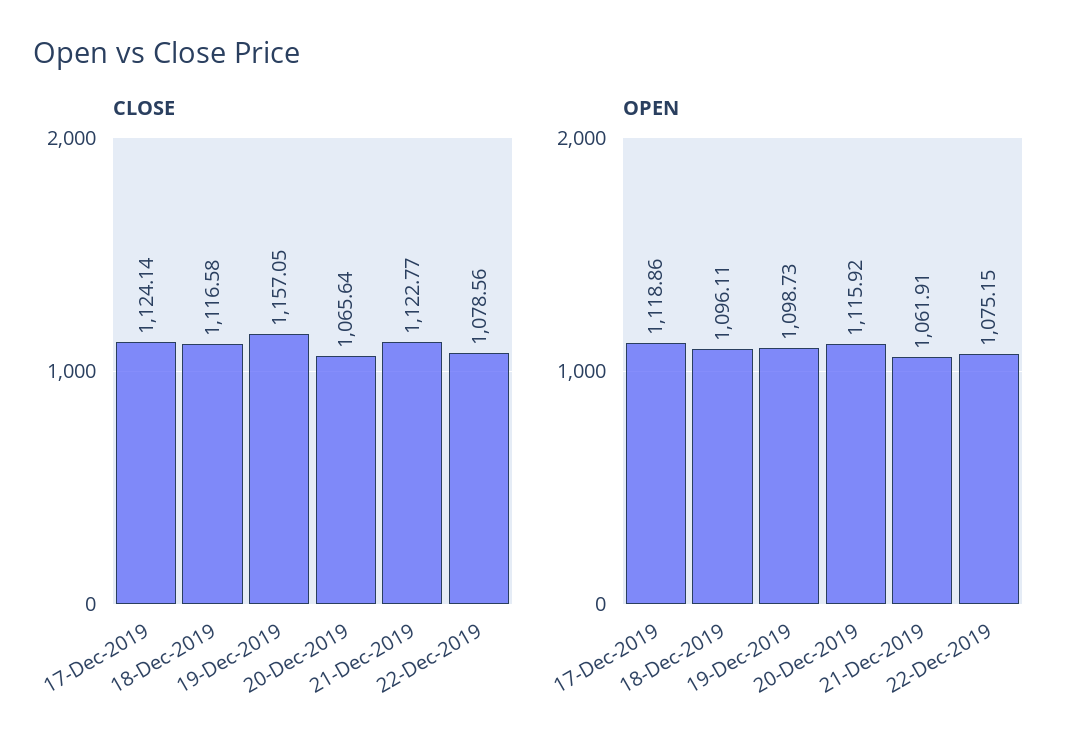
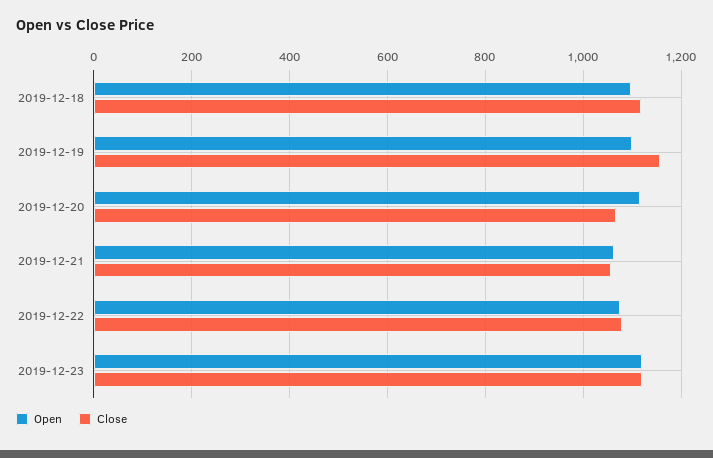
CLOSE, 17-Dec-2019: 1124.14 -> none
CLOSE, 21-Dec-2019: 1122.77 -> 1060
OPEN, 17-Dec-2019: 1118.86 -> none
OPEN, 2019-12-23: none -> 1120
CLOSE, 2019-12-23: none -> 1120

